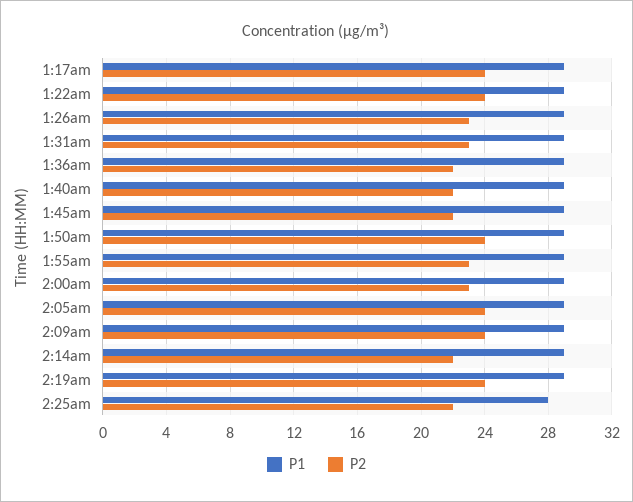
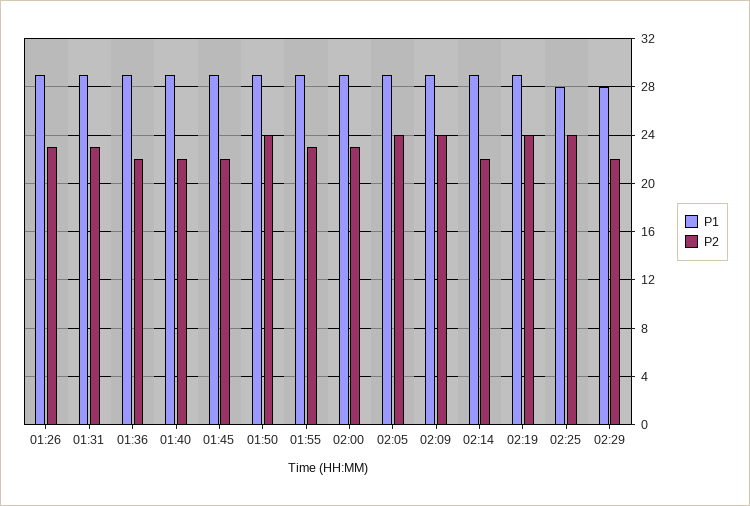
P1, 1:17am: 29 -> none
P2, 1:17am: 24 -> none
P1, 1:22am: 29 -> none
P2, 1:22am: 24 -> none
P2, 2:25am: 22 -> 24
P1, 02:29: none -> 28
P2, 02:29: none -> 22

